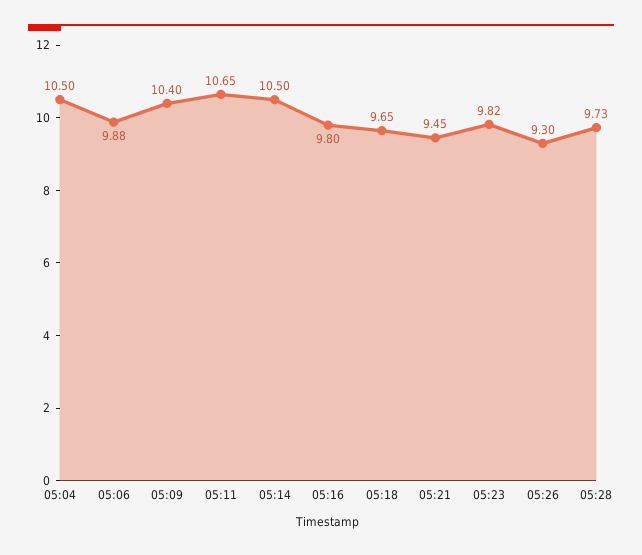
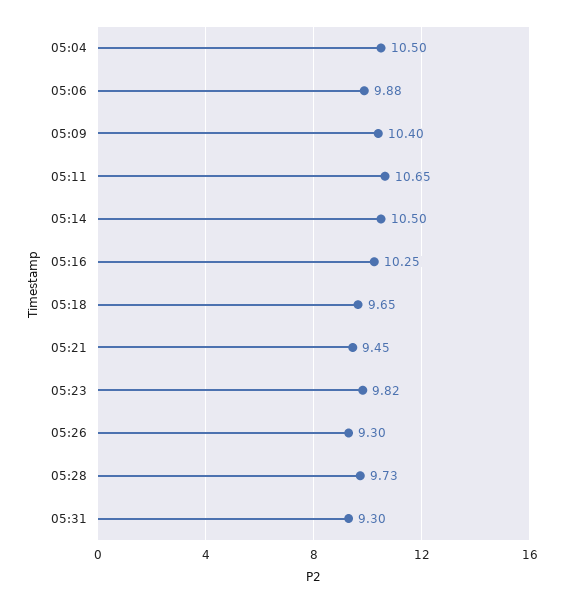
05:16: 9.8 -> 10.25
05:31: none -> 9.3

